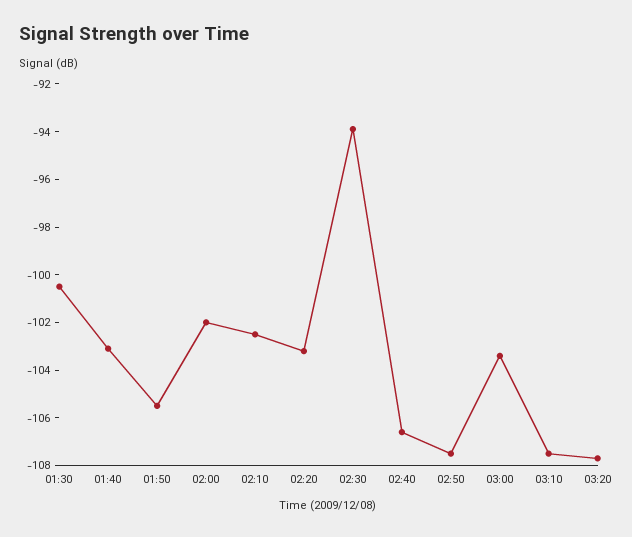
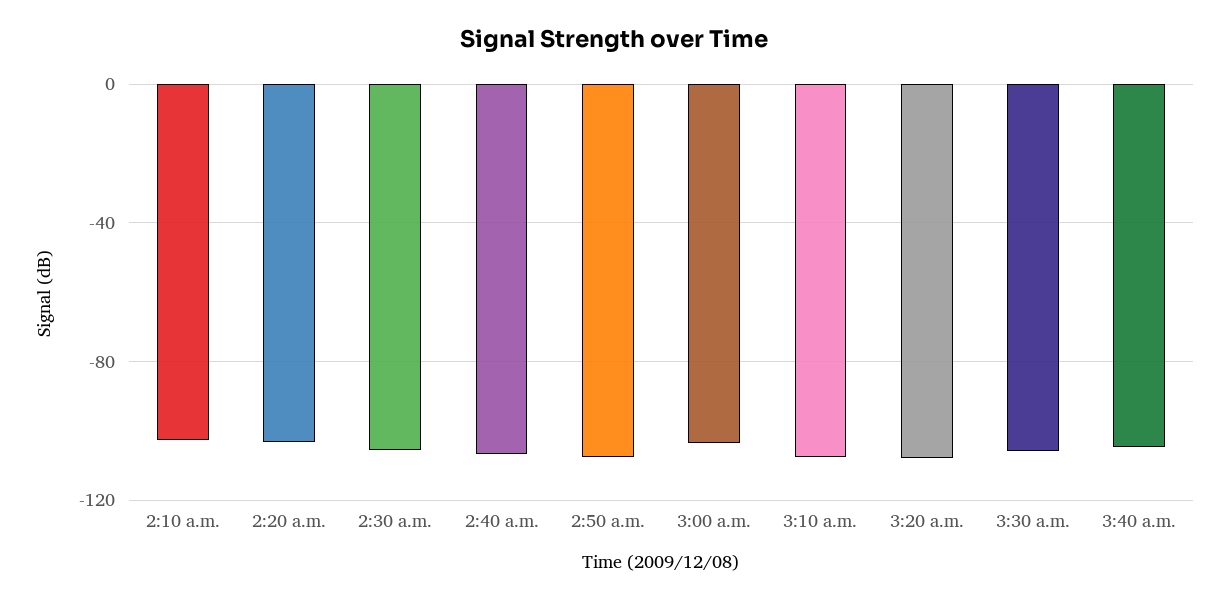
01:30: -100.5 -> none
01:40: -103 -> none
01:50: -105.5 -> none
02:00: -102 -> none
02:30: -94 -> -105
3:30 a.m.: none -> -105
3:40 a.m.: none -> -105

